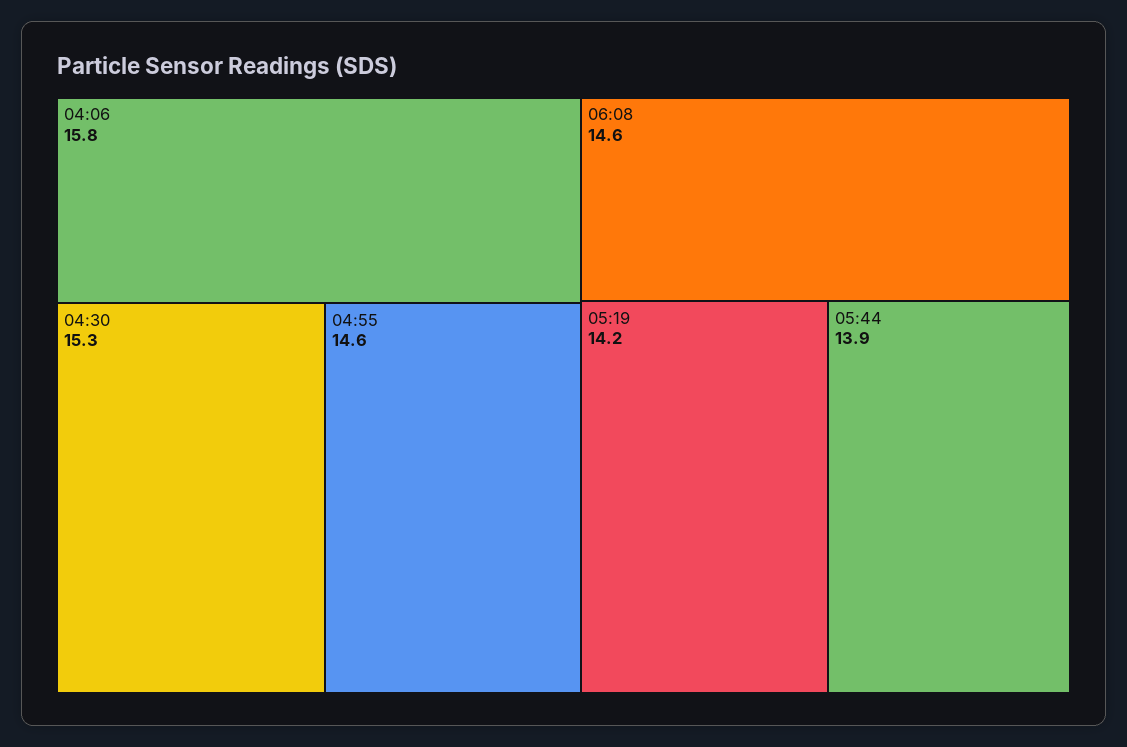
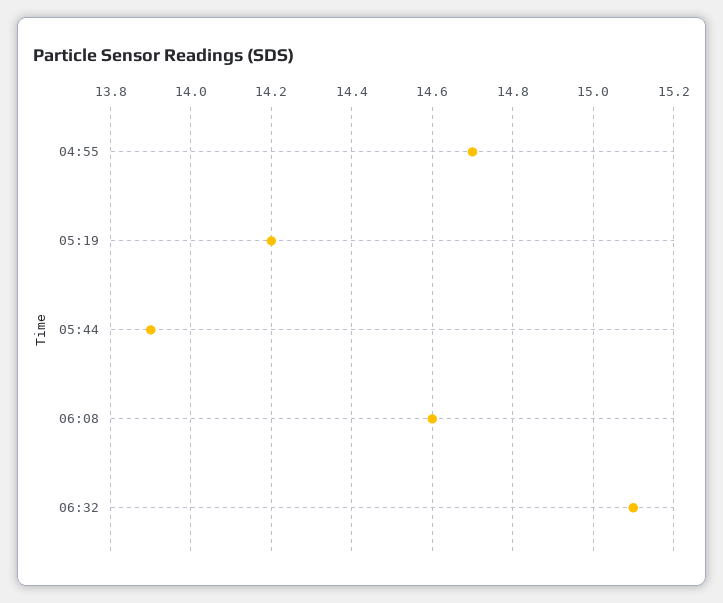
04:06: 15.8 -> none
04:30: 15.3 -> none
04:55: 14.6 -> 14.7
06:32: none -> 15.1

